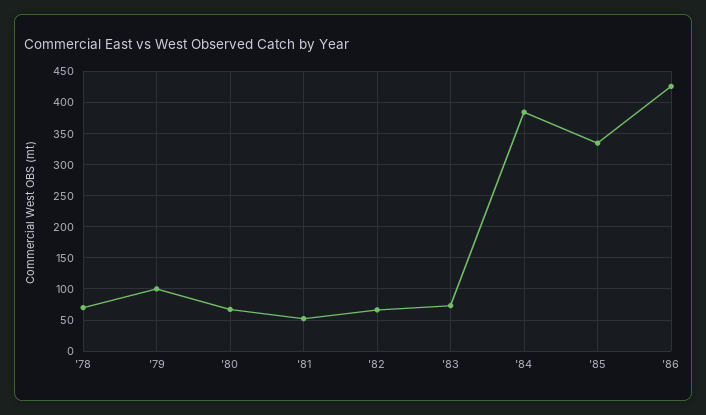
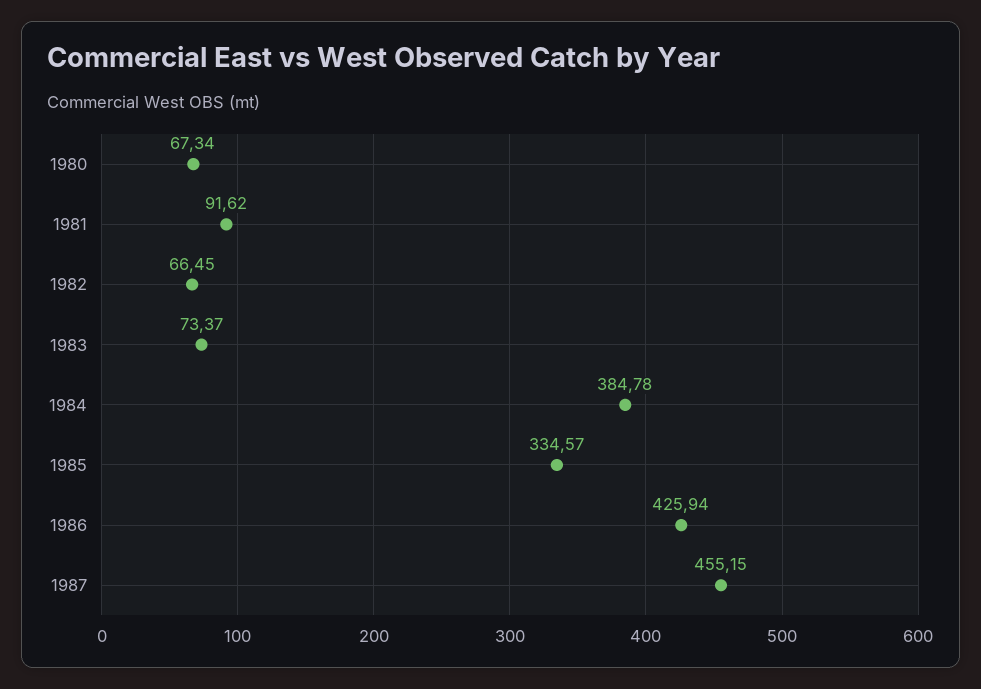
'78: 70 -> none
'79: 100 -> none
'81: 50 -> 91.62
1987: none -> 455.15

